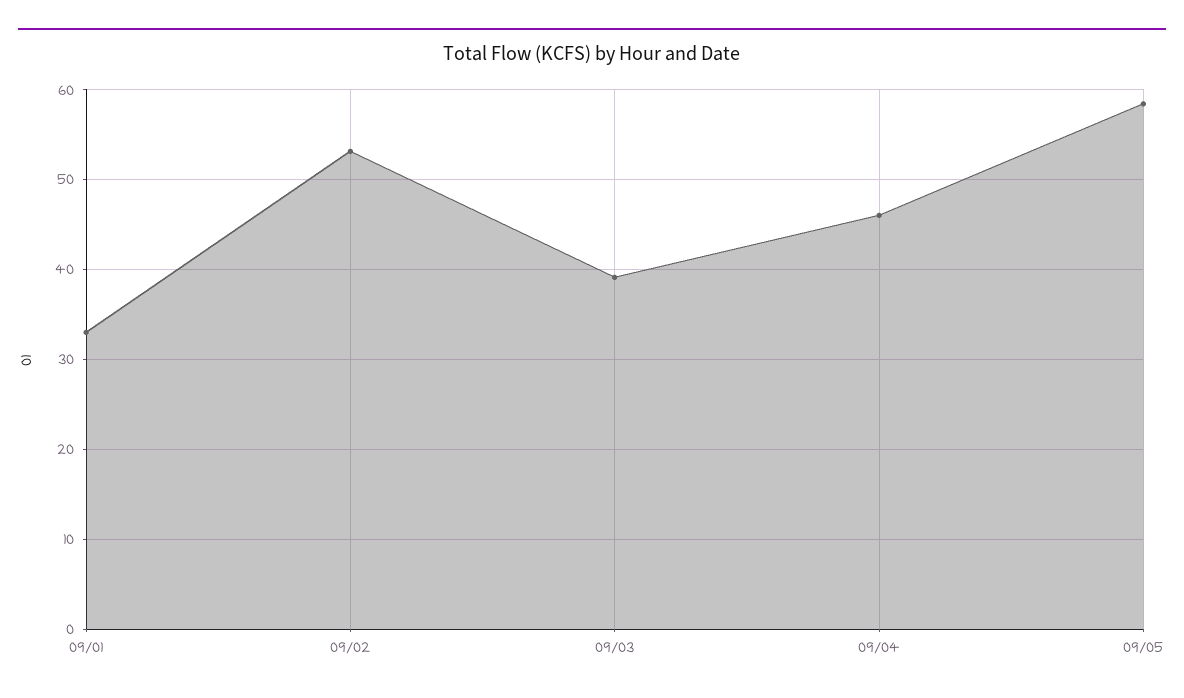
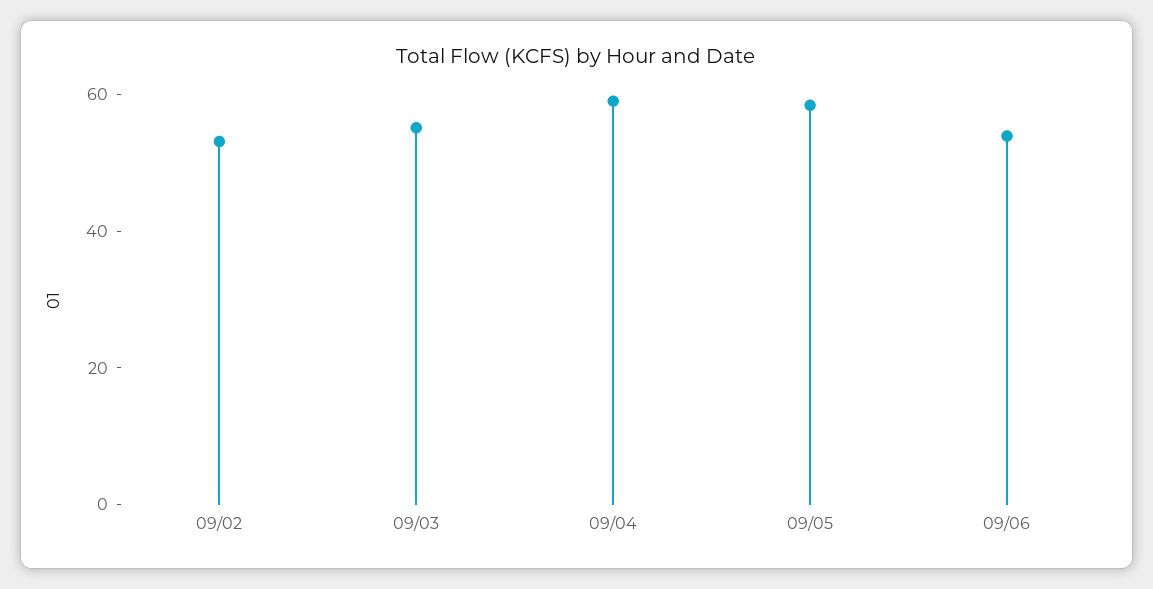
09/01: 33 -> none
09/03: 39 -> 55
09/04: 46 -> 60
09/06: none -> 55

